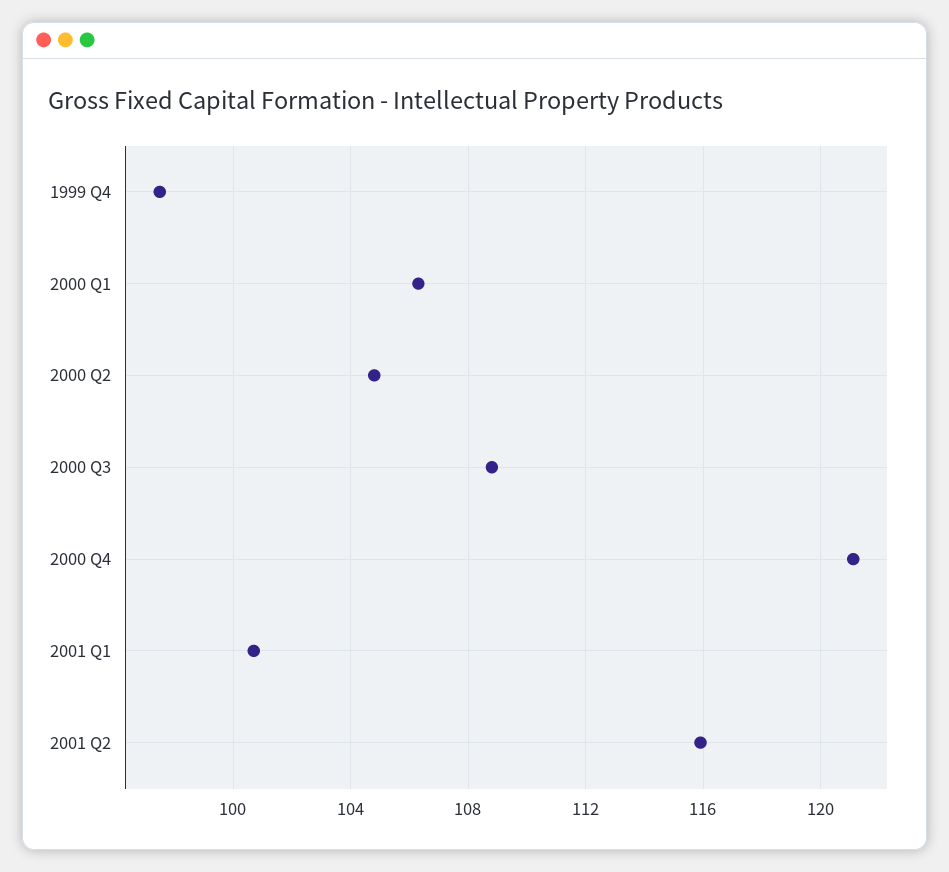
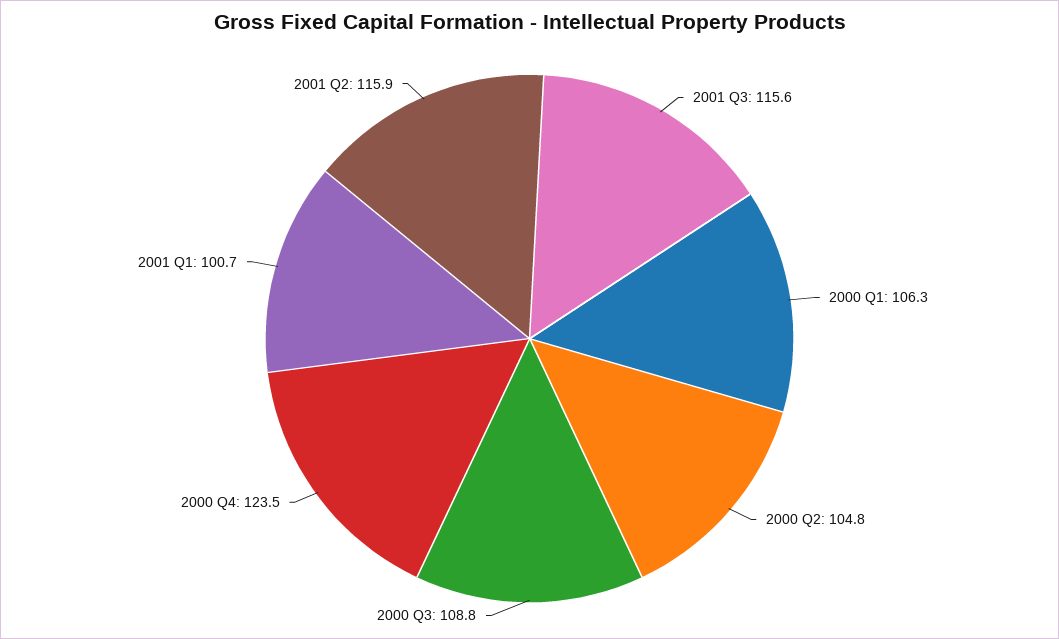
1999 Q4: 97.5 -> none
2000 Q4: 121 -> 123.5
2001 Q3: none -> 115.6

